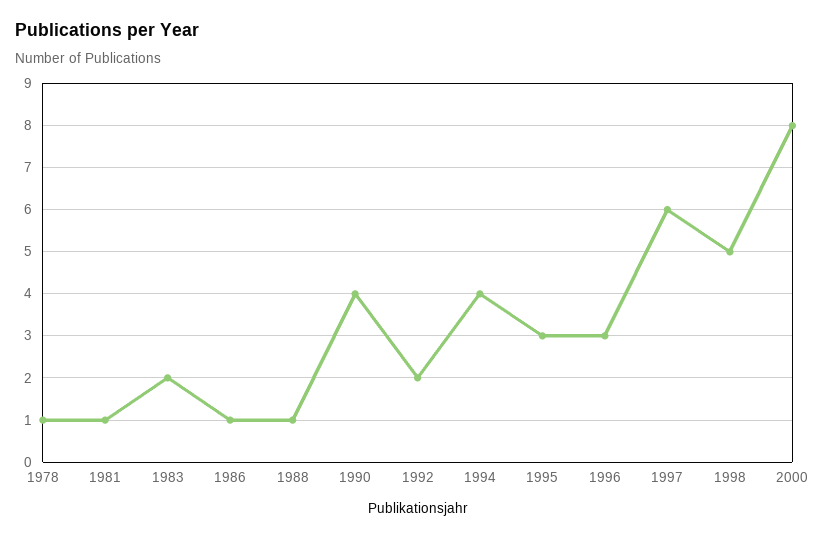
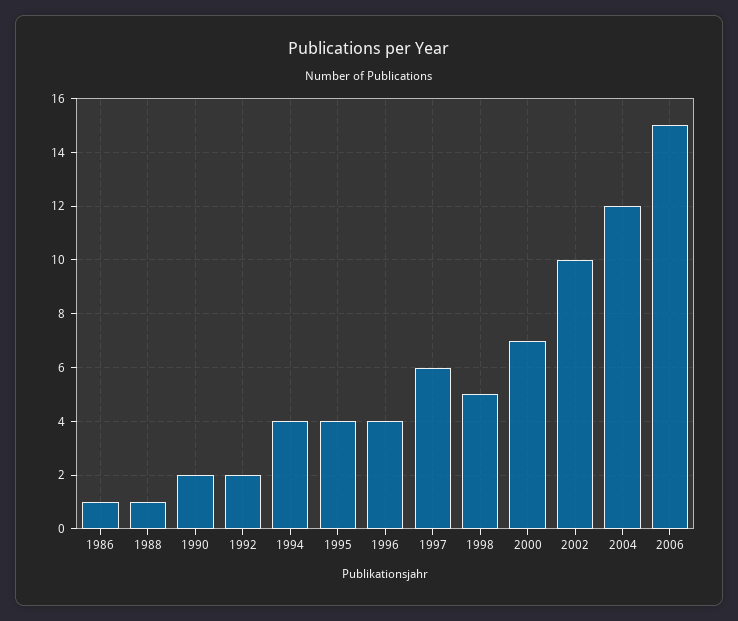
1978: 1 -> none
1981: 1 -> none
1983: 2 -> none
1990: 4 -> 2
1995: 3 -> 4
1996: 3 -> 4
2000: 8 -> 7
2002: none -> 10
2004: none -> 12
2006: none -> 15

